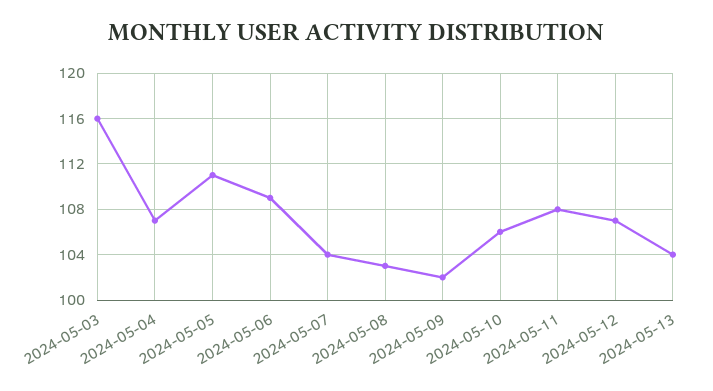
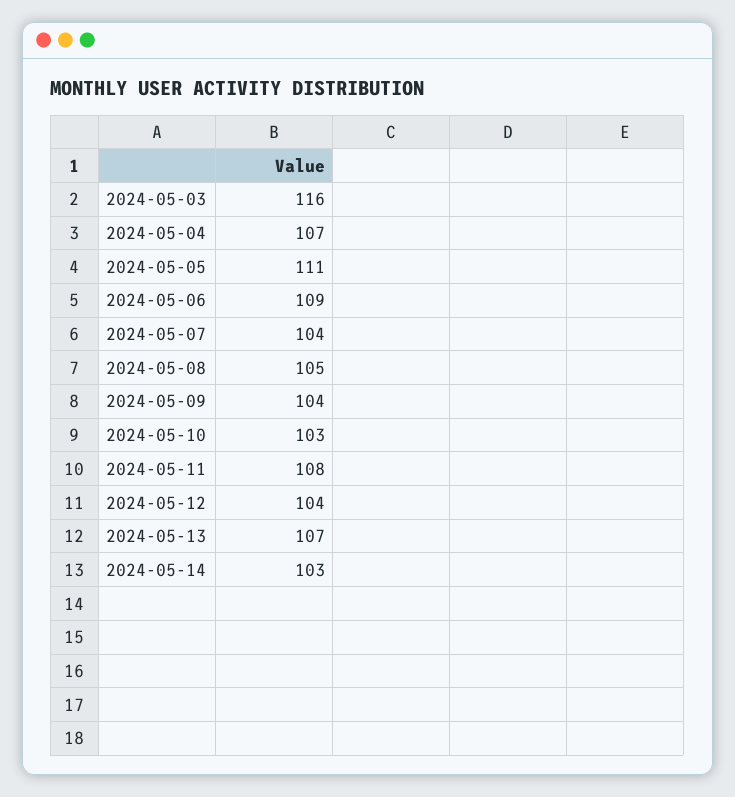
2024-05-08: 103 -> 105
2024-05-09: 102 -> 104
2024-05-10: 106 -> 103
2024-05-12: 107 -> 104
2024-05-13: 104 -> 107
2024-05-14: none -> 103

